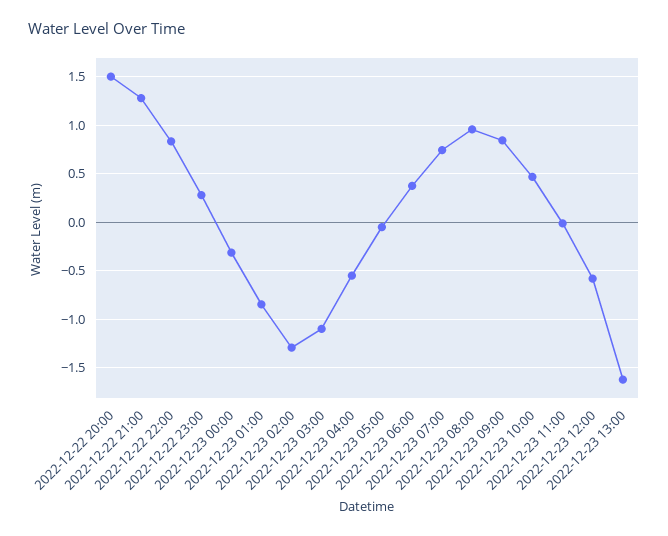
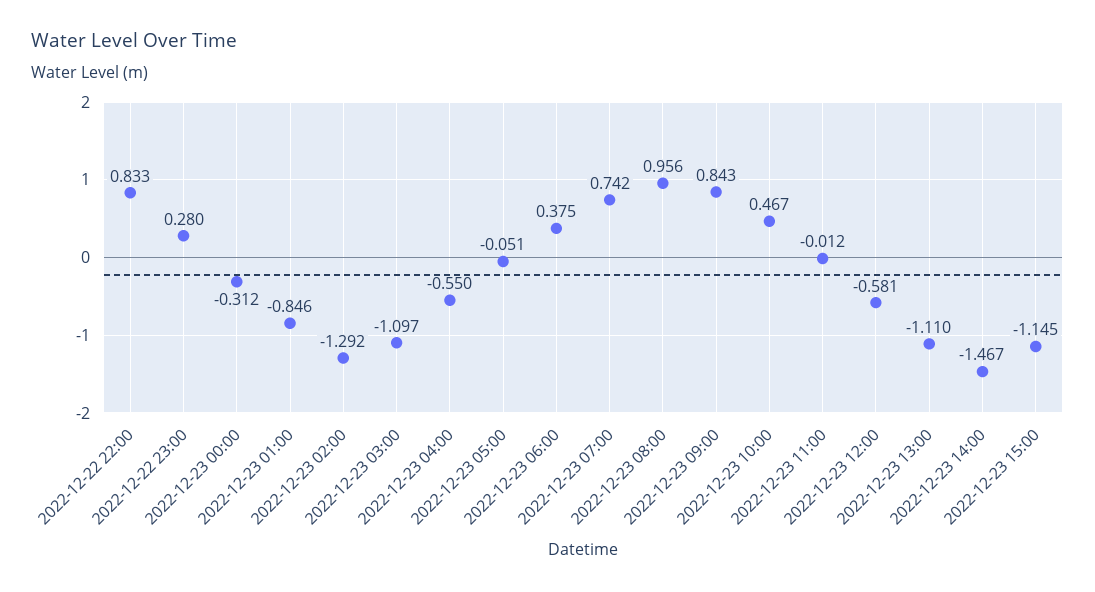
2022-12-22 20:00: 1.5 -> none
2022-12-22 21:00: 1.3 -> none
2022-12-23 13:00: -1.6 -> -1.11
2022-12-23 14:00: none -> -1.467
2022-12-23 15:00: none -> -1.145

